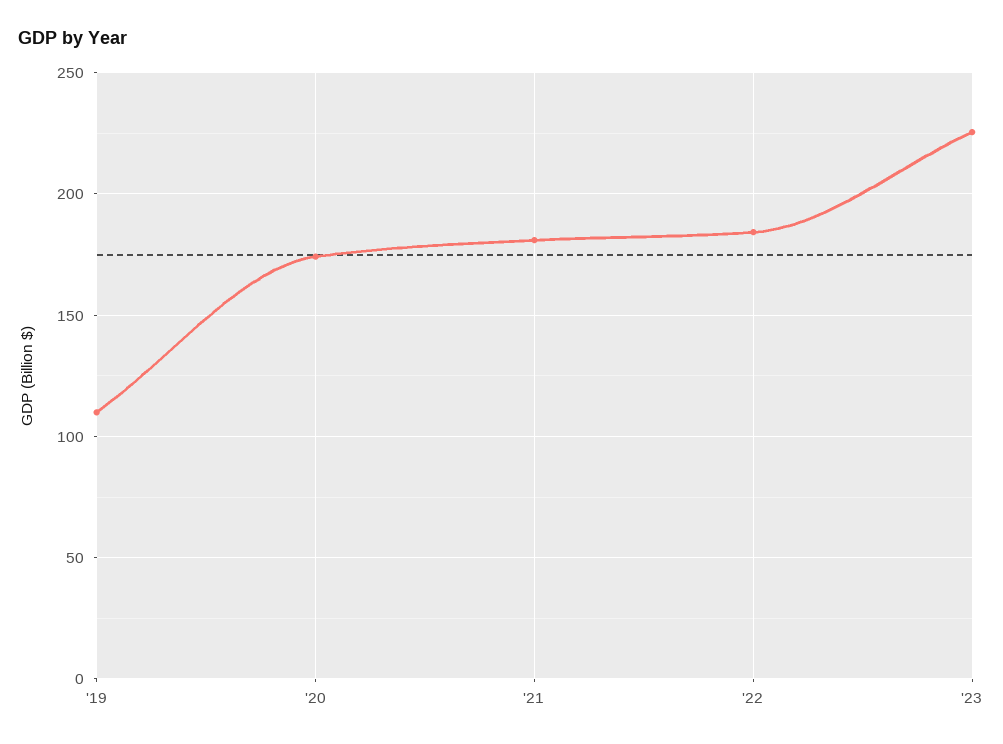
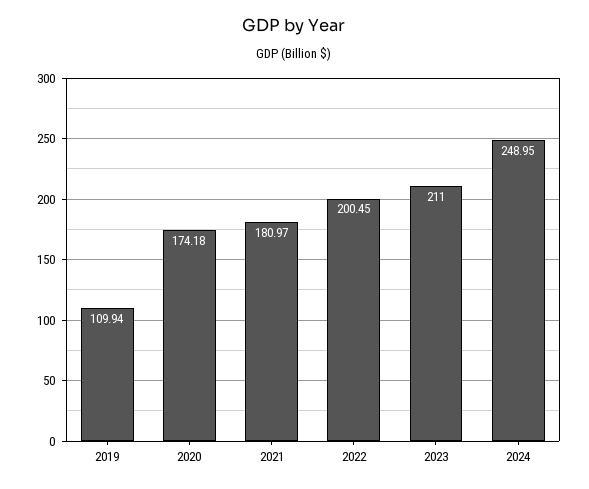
'22: 185 -> 200.45
'23: 225 -> 211
2024: none -> 248.95

